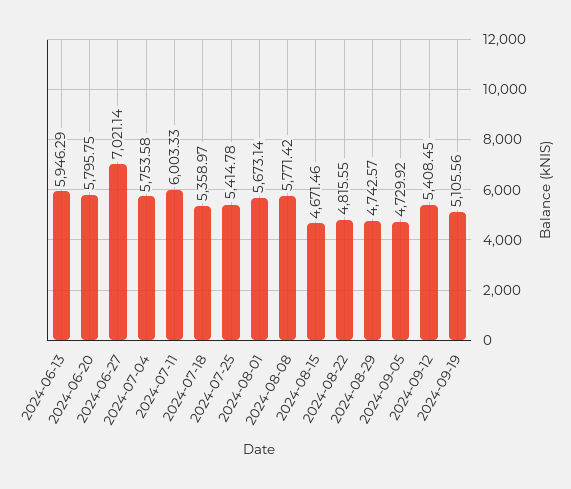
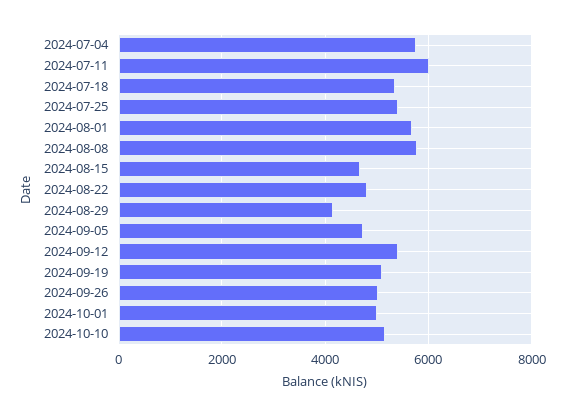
2024-06-13: 5946.29 -> none
2024-06-20: 5795.75 -> none
2024-06-27: 7021.14 -> none
2024-08-29: 4742.57 -> 4200
2024-09-26: none -> 5000
2024-10-01: none -> 5000
2024-10-10: none -> 5200

